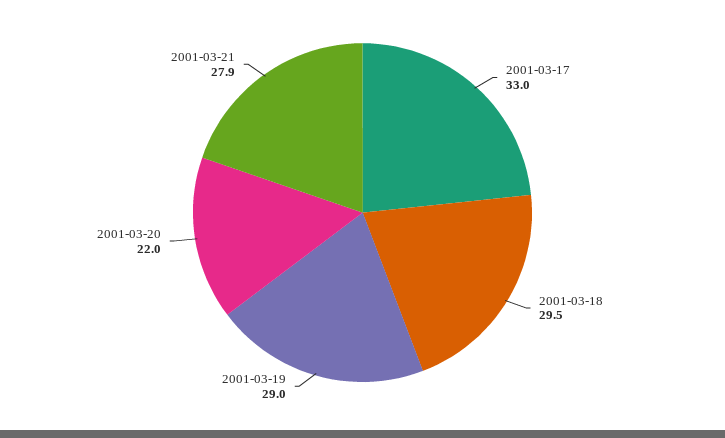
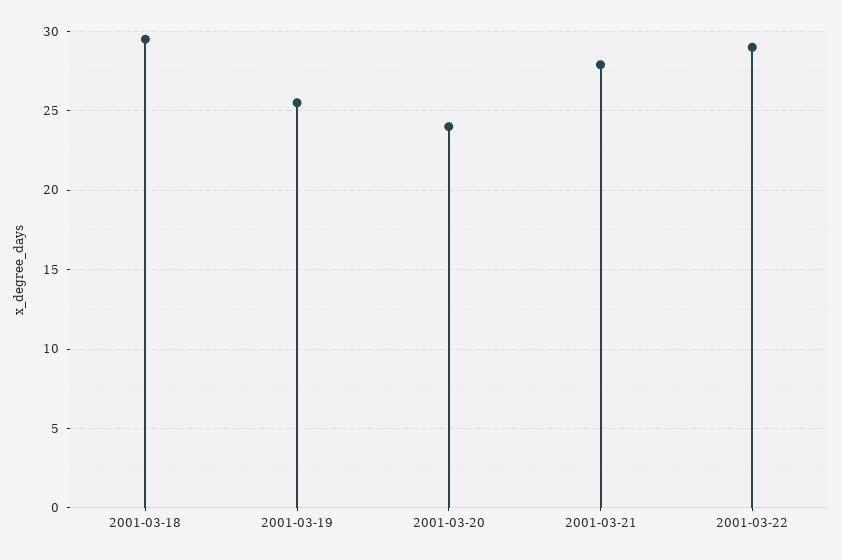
2001-03-17: 33 -> none
2001-03-19: 29 -> 25.5
2001-03-20: 22 -> 24
2001-03-22: none -> 29

